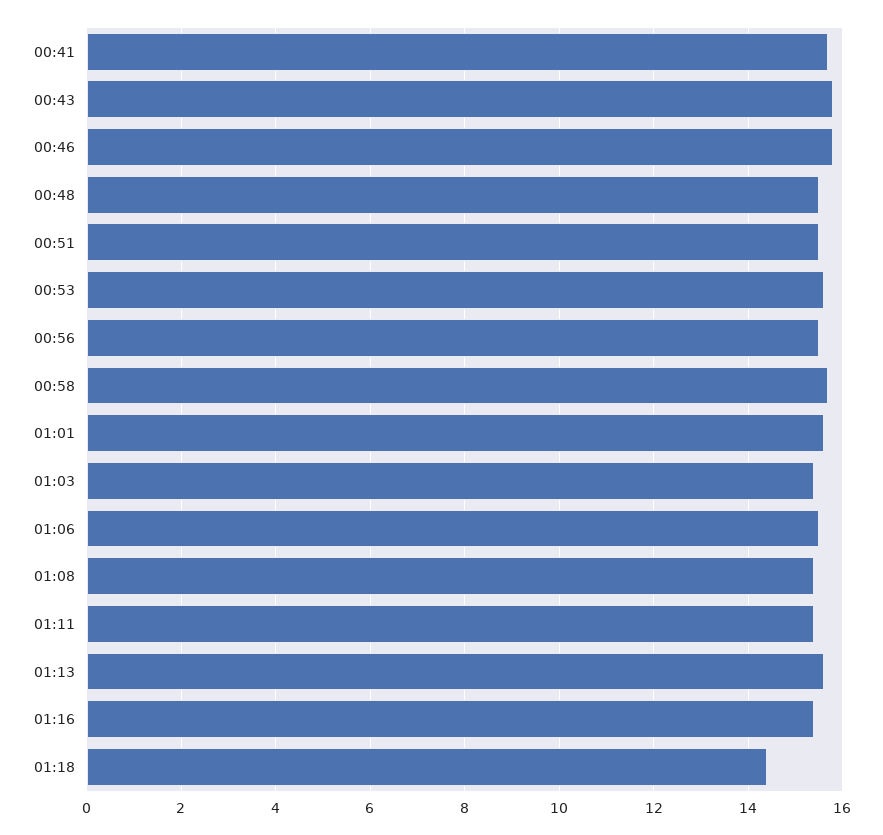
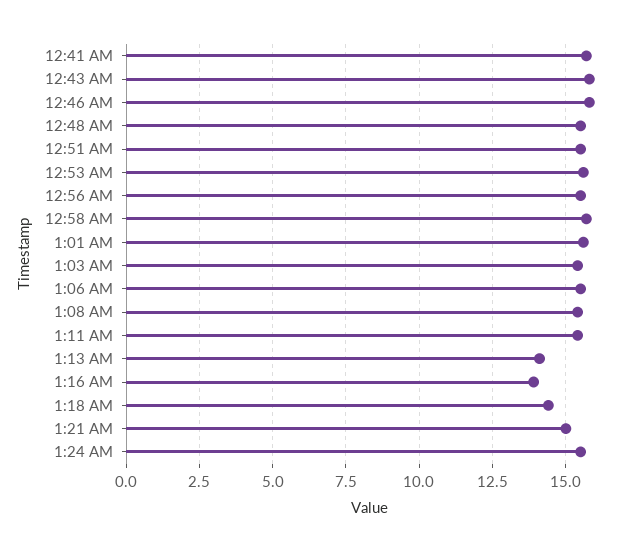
01:13: 15.5 -> 14
01:16: 15.5 -> 14
1:21 AM: none -> 15
1:24 AM: none -> 15.5

